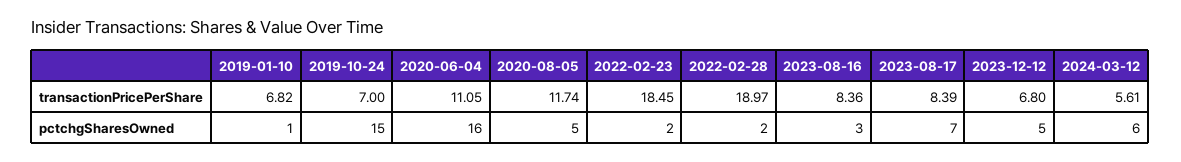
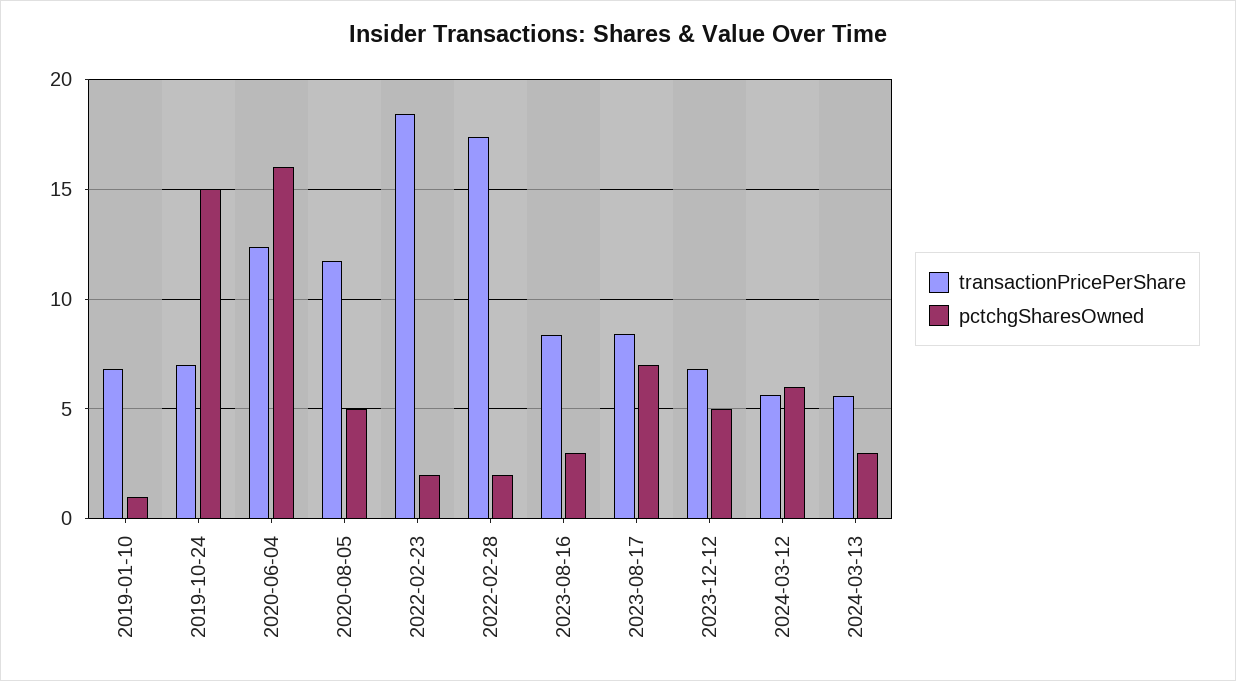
transactionPricePerShare, 2020-06-04: 11.05 -> 12.5
transactionPricePerShare, 2022-02-28: 18.97 -> 17.5
transactionPricePerShare, 2024-03-13: none -> 5.5
pctchgSharesOwned, 2024-03-13: none -> 3

